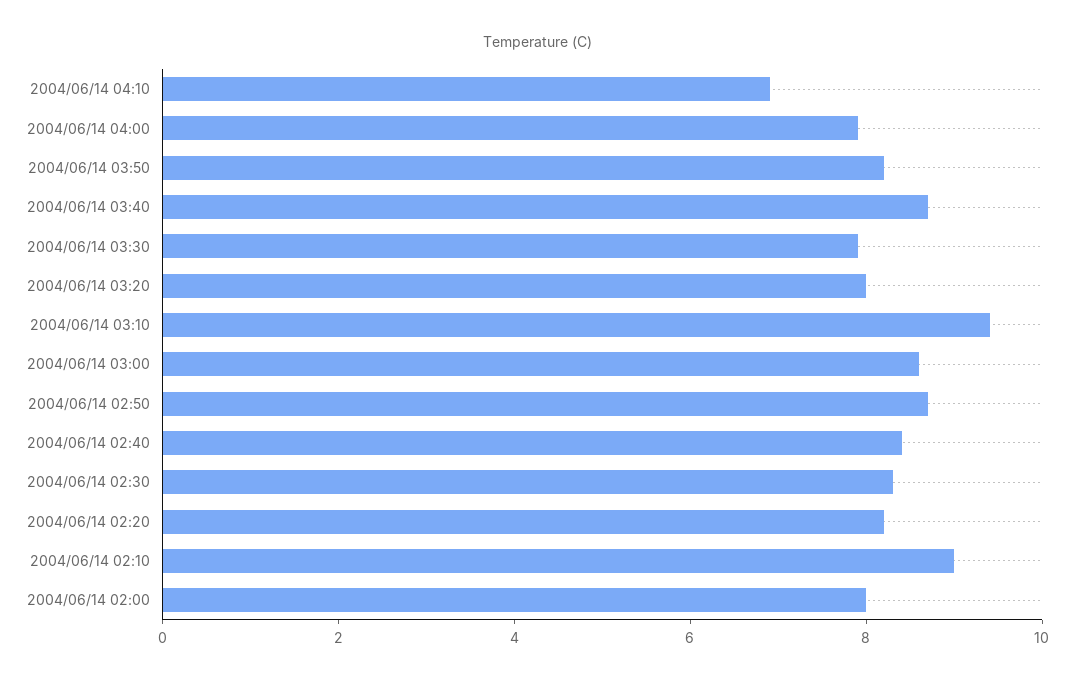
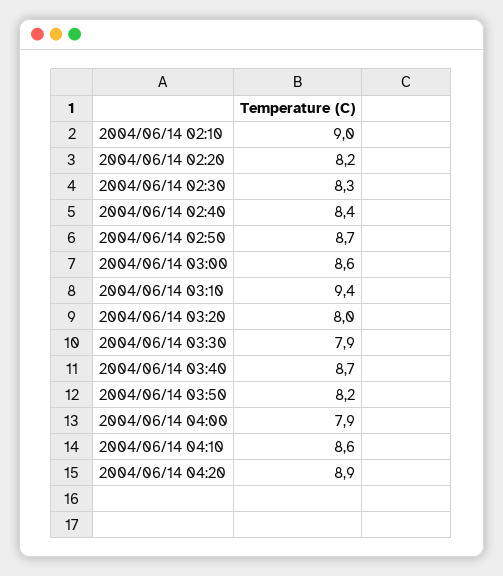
2004/06/14 04:10: 7 -> 8.6
2004/06/14 02:00: 8 -> none
2004/06/14 04:20: none -> 8.9

